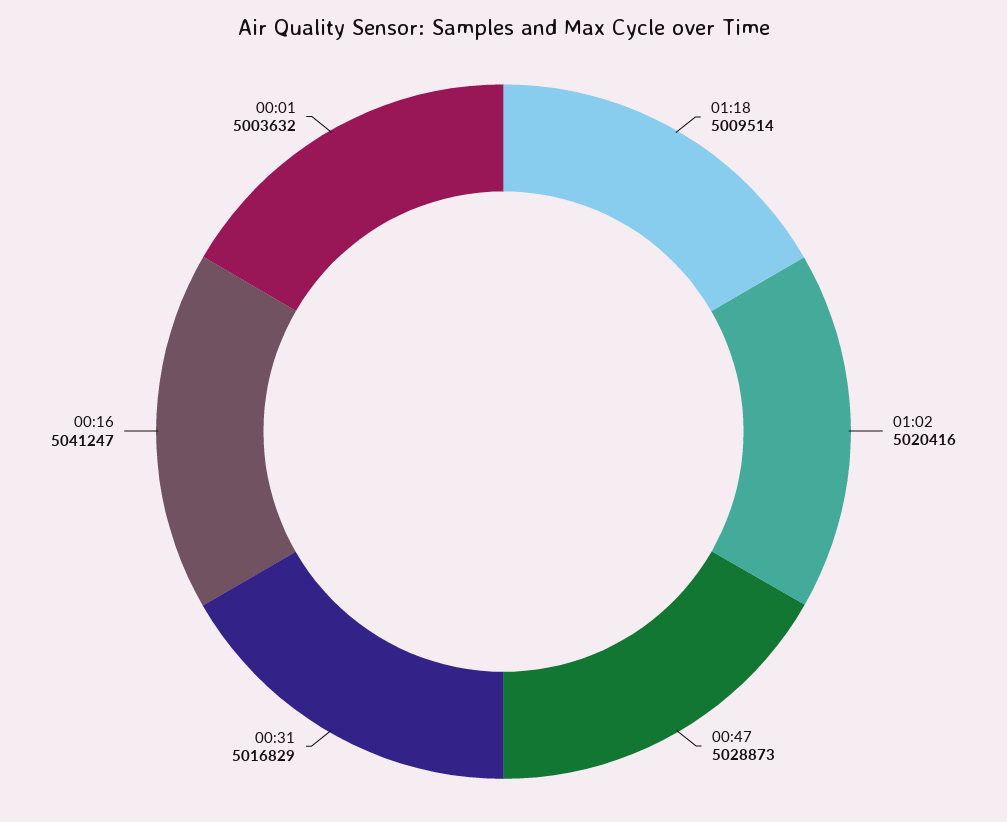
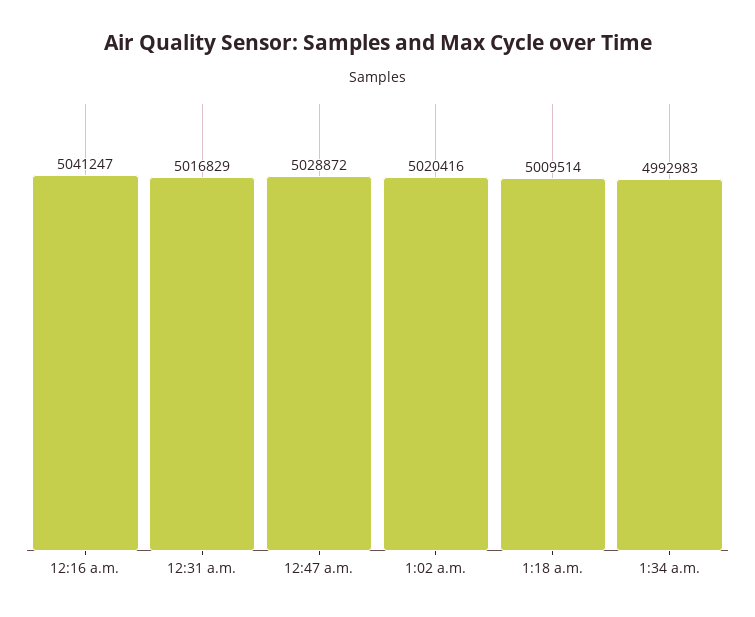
00:47: 5028873 -> 5028872
00:01: 5003632 -> none
1:34 a.m.: none -> 4992983

